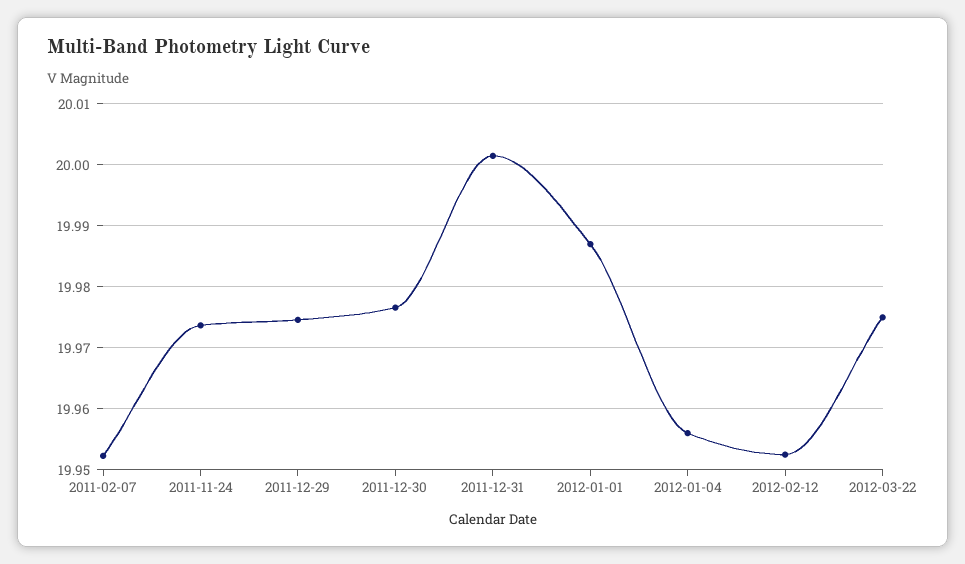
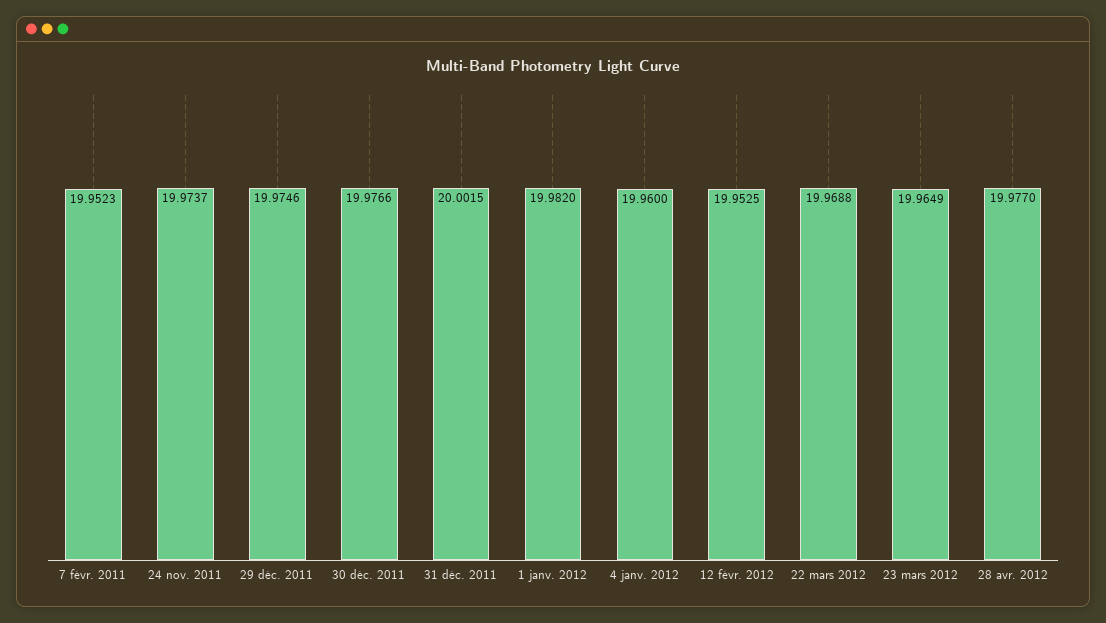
2012-01-01: 19.987 -> 19.982
2012-01-04: 19.956 -> 19.96
2012-03-22: 19.975 -> 19.9688
23 mars 2012: none -> 19.9649
28 avr. 2012: none -> 19.977

